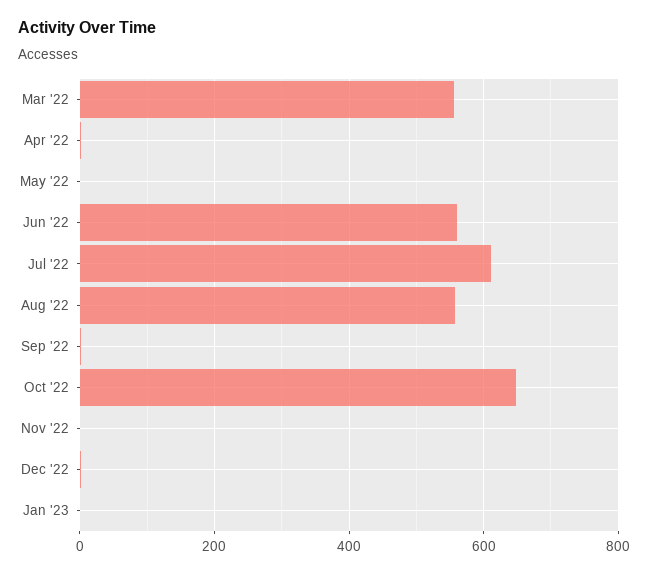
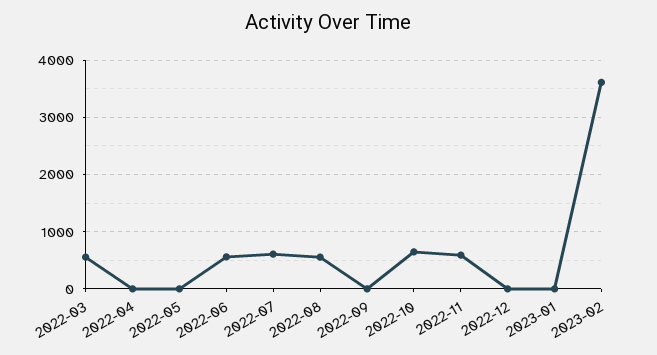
Nov '22: 0 -> 600
2023-02: none -> 3600

